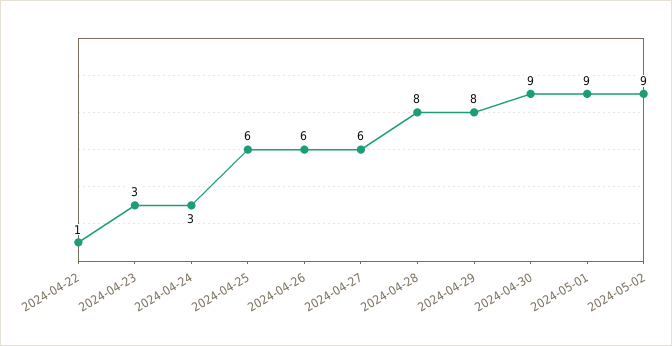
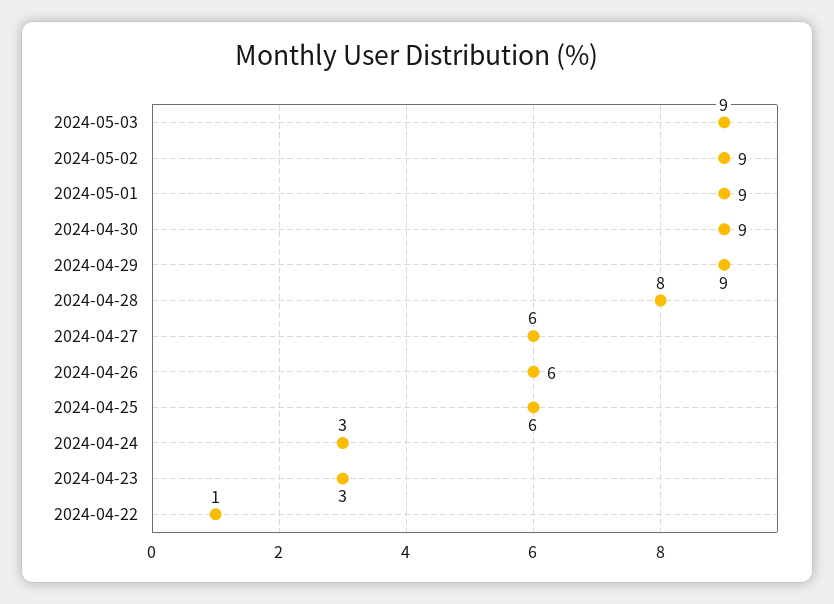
2024-04-29: 8 -> 9
2024-05-03: none -> 9

